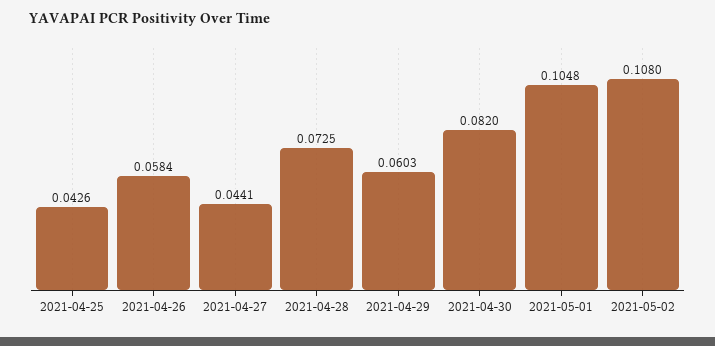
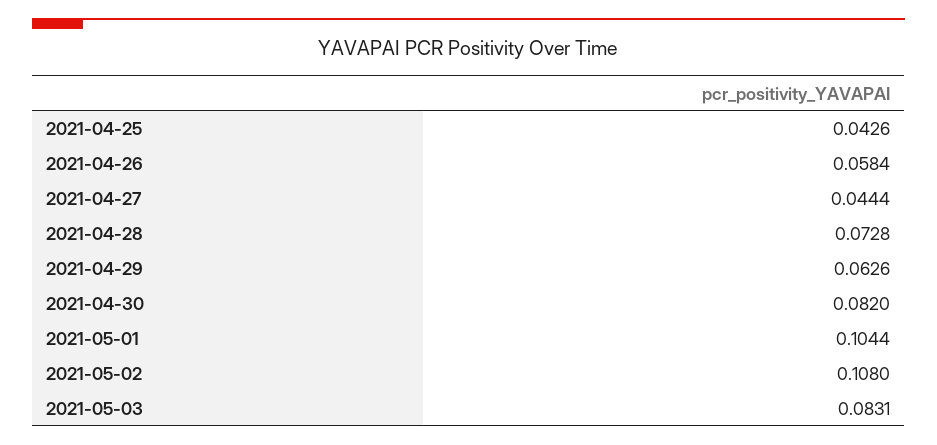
2021-04-27: 0.0441 -> 0.0444
2021-04-28: 0.0725 -> 0.0728
2021-04-29: 0.0603 -> 0.0626
2021-05-01: 0.1048 -> 0.1044
2021-05-03: none -> 0.0831

